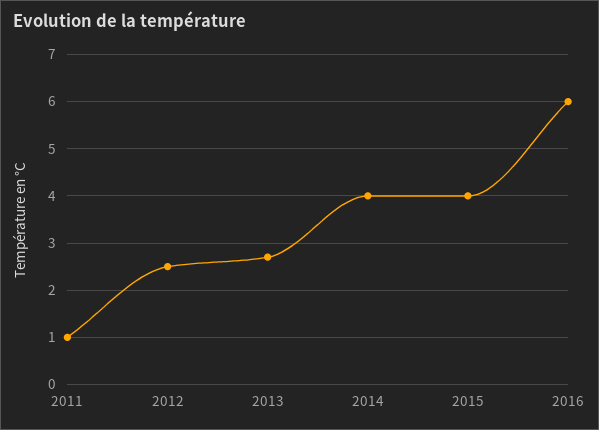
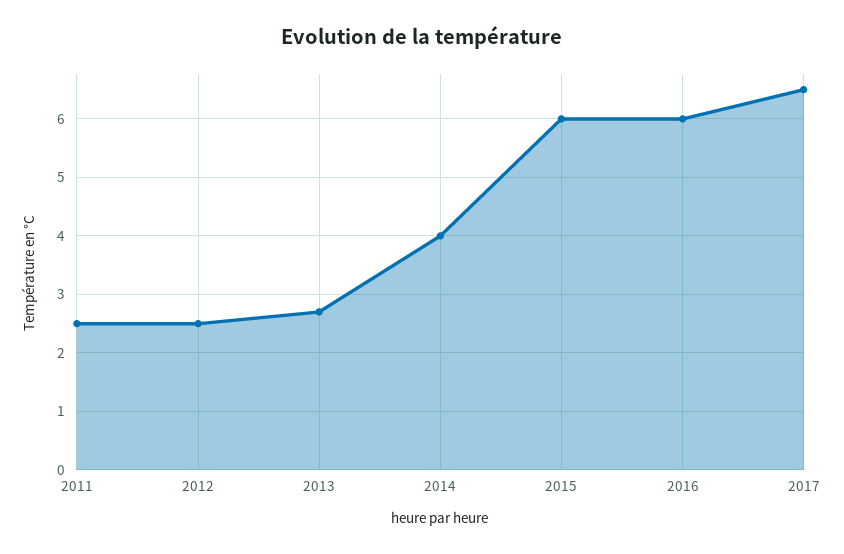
2011: 1 -> 2.5
2015: 4 -> 6
2017: none -> 6.5

